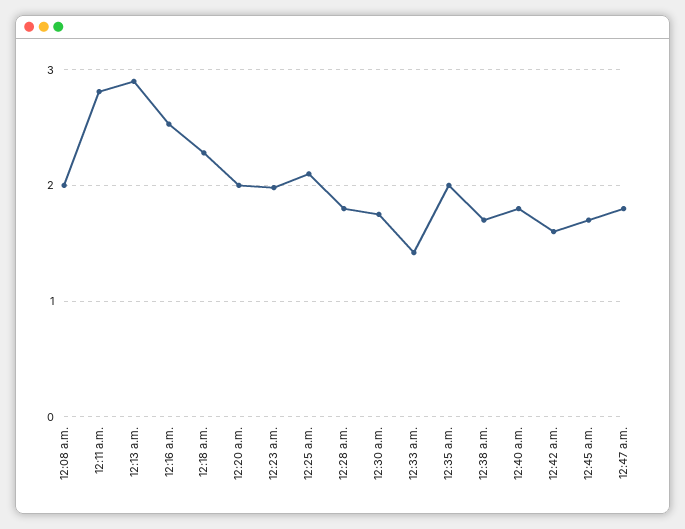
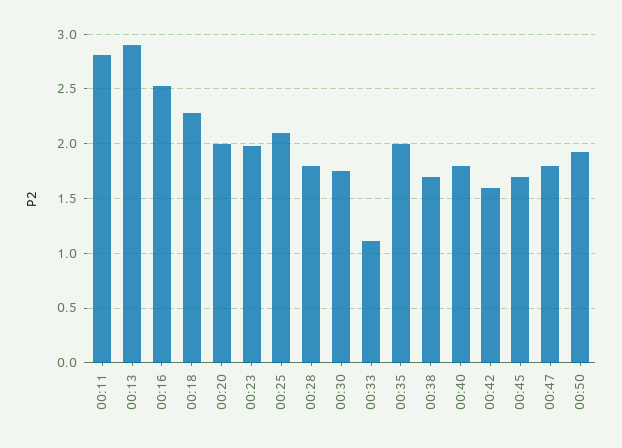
12:08 a.m.: 2 -> none
12:33 a.m.: 1.4 -> 1.1
00:50: none -> 1.9

